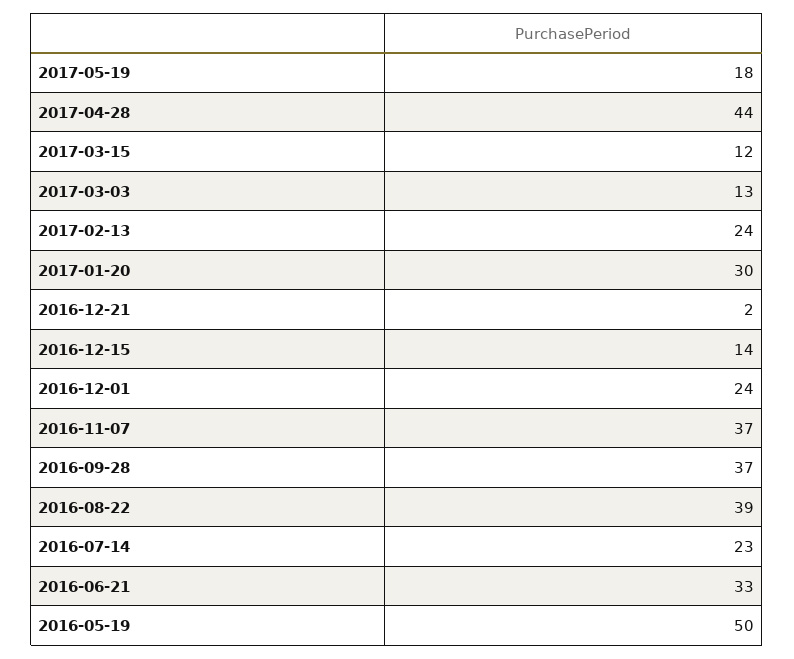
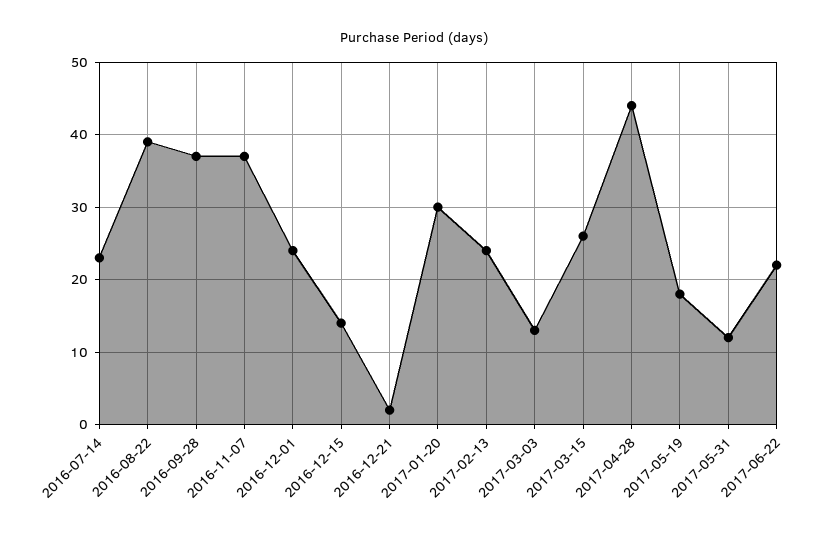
2017-03-15: 12 -> 26
2016-06-21: 33 -> none
2016-05-19: 50 -> none
2017-05-31: none -> 12
2017-06-22: none -> 22

